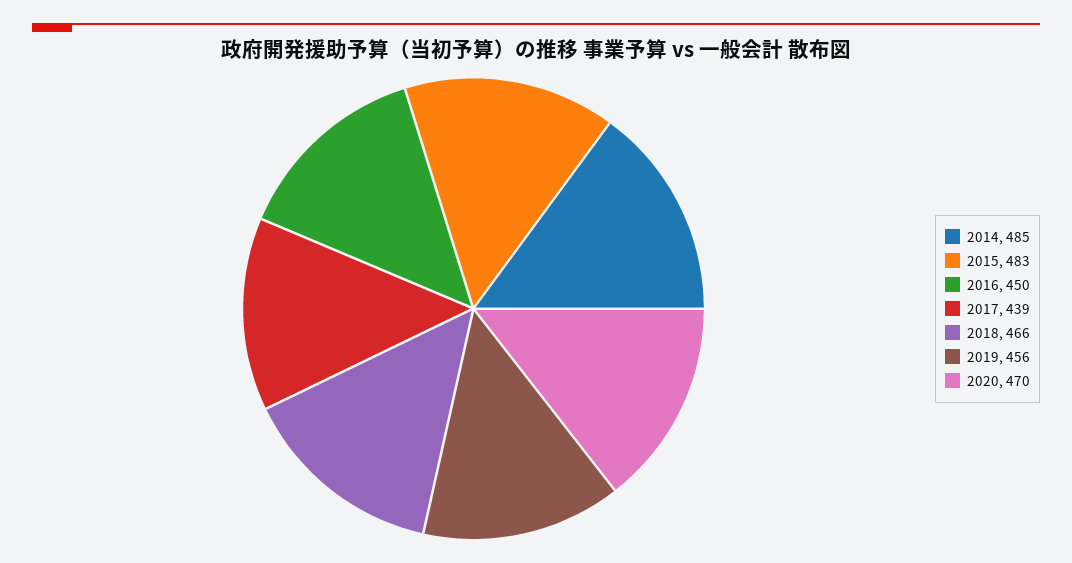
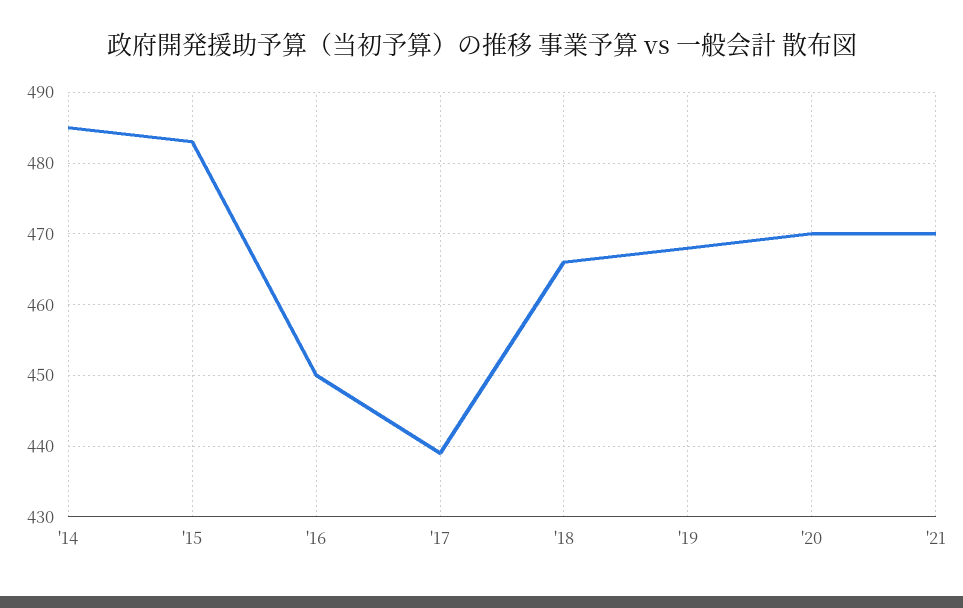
2019: 456 -> 468
'21: none -> 470

